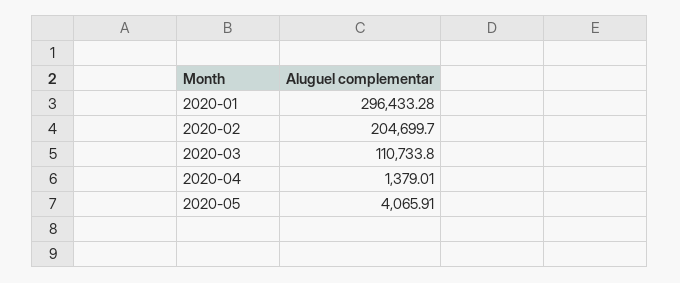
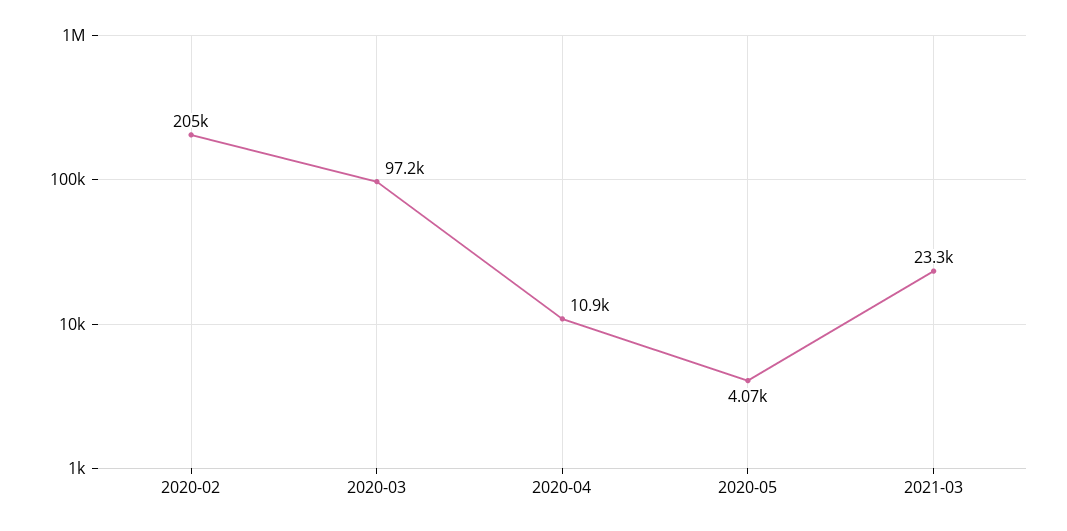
2020-01: 296433.28 -> none
2020-03: 110733.8 -> 97200
2020-04: 1379.01 -> 10900
2021-03: none -> 23300

